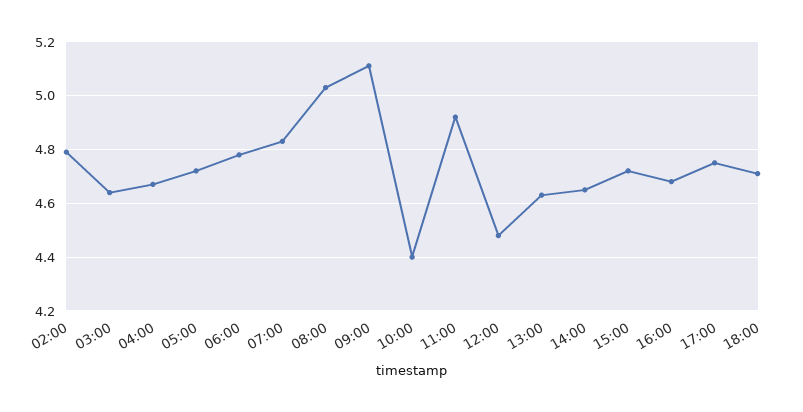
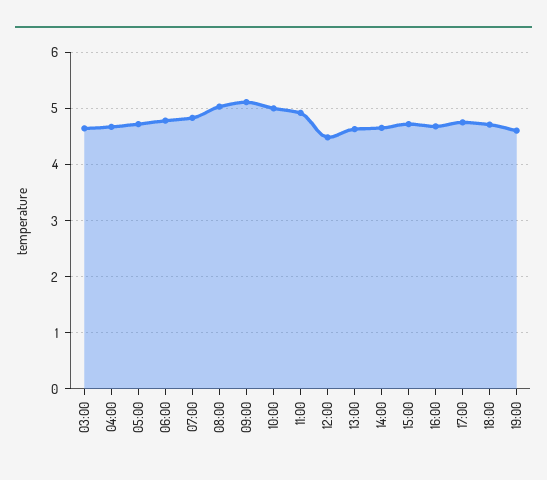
02:00: 4.8 -> none
10:00: 4.4 -> 5
19:00: none -> 4.6

